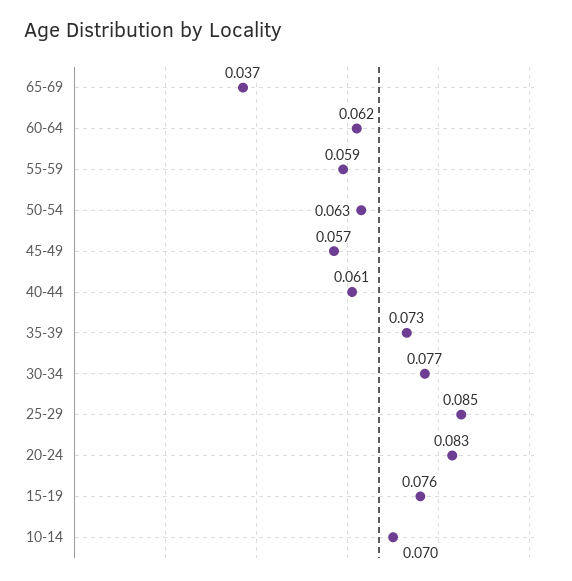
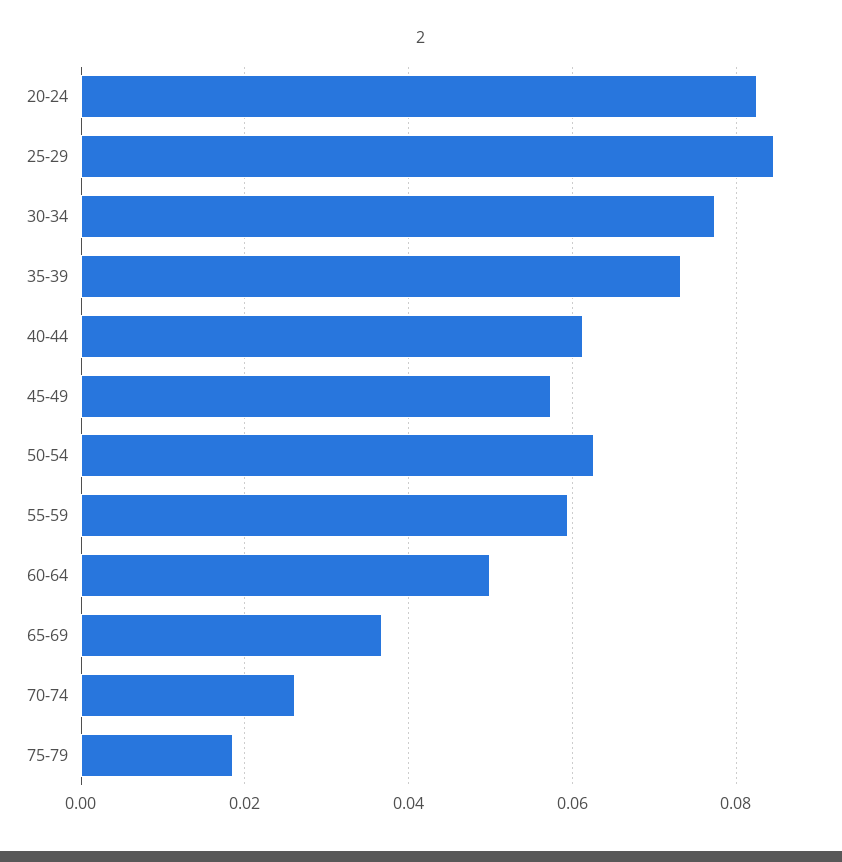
60-64: 0.062 -> 0.05
15-19: 0.076 -> none
10-14: 0.07 -> none
70-74: none -> 0.026
75-79: none -> 0.018

